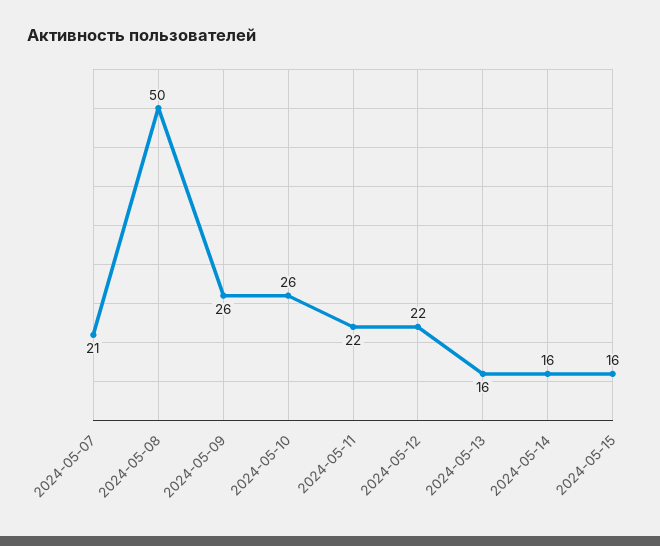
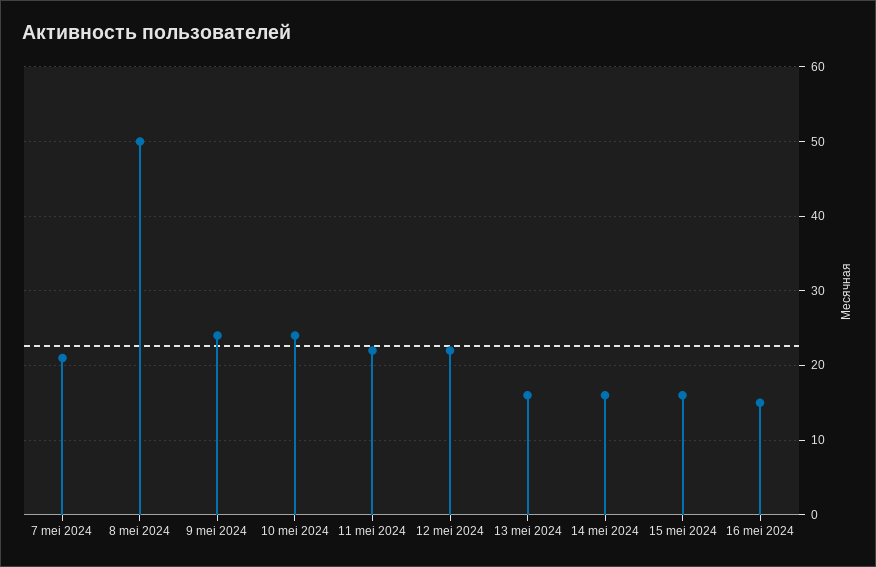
2024-05-09: 26 -> 24
2024-05-10: 26 -> 24
16 mei 2024: none -> 15

